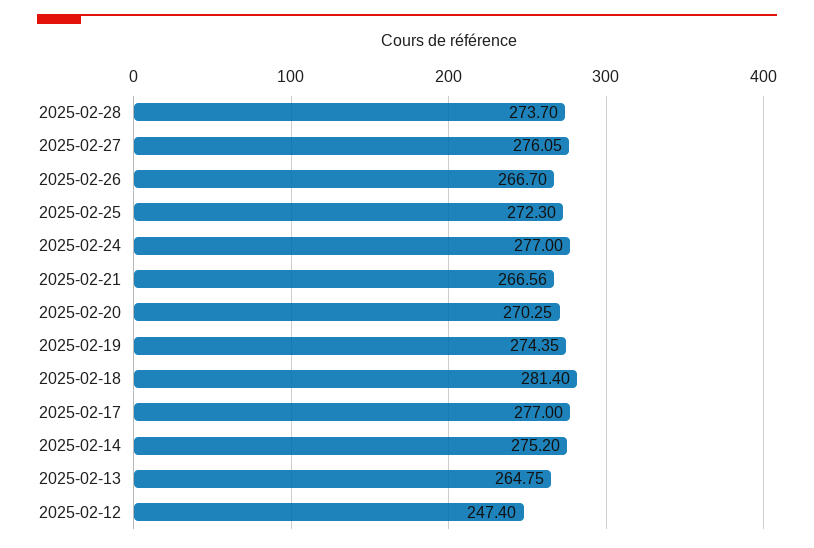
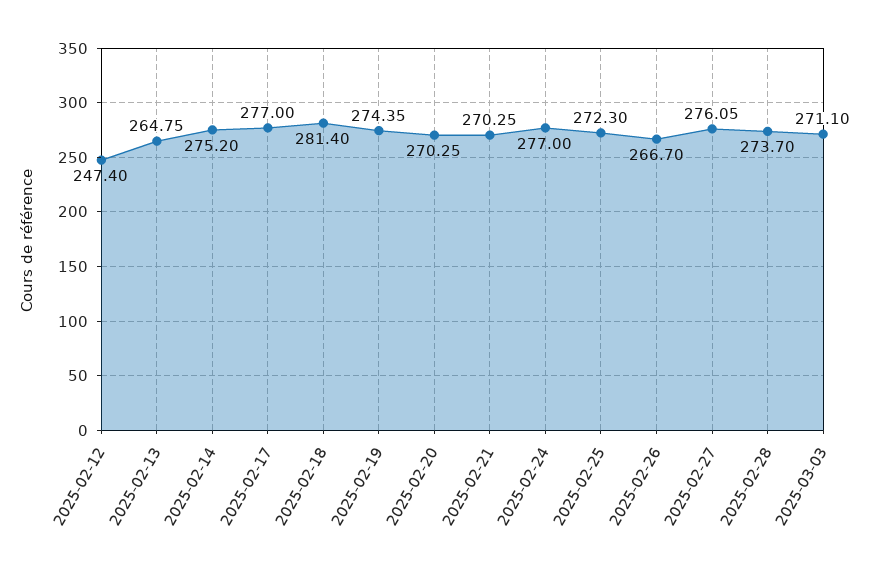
2025-02-21: 266.56 -> 270.25
2025-03-03: none -> 271.1

